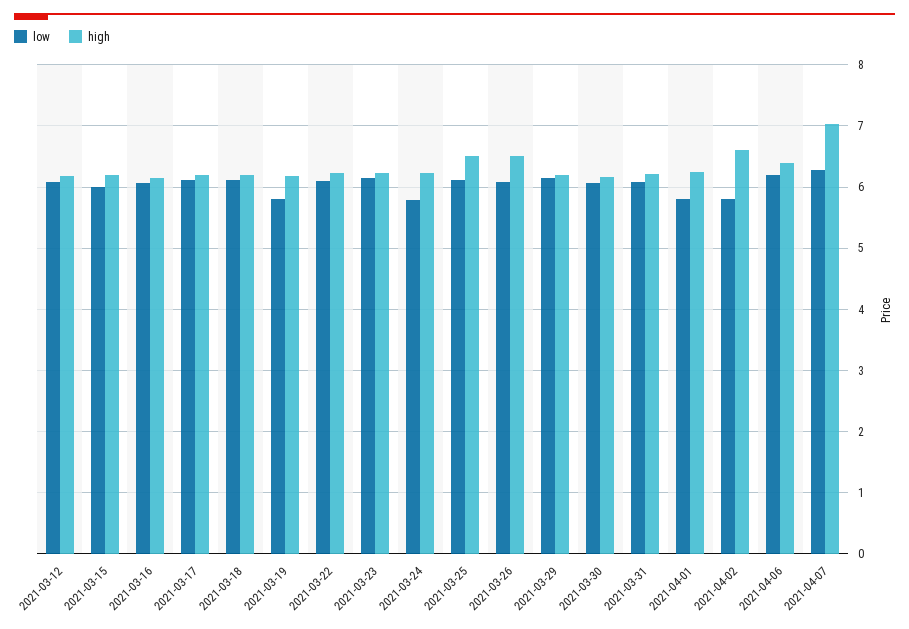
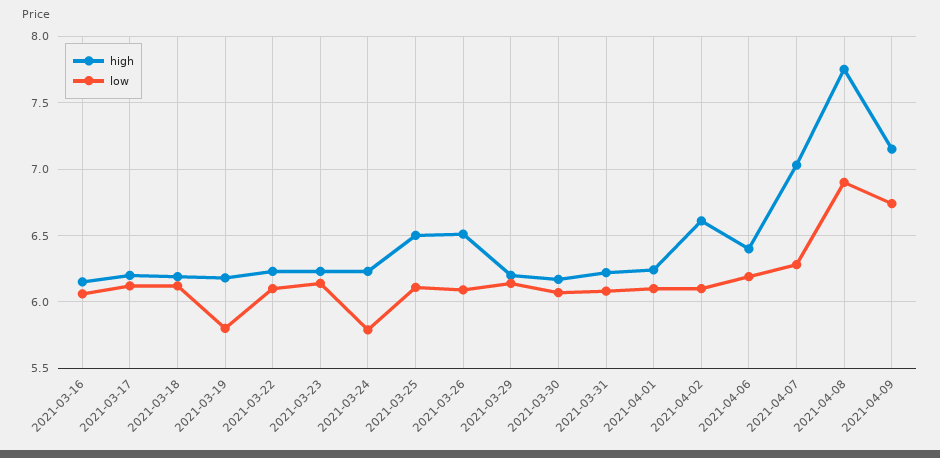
low, 2021-03-12: 6.1 -> none
high, 2021-03-12: 6.2 -> none
low, 2021-03-15: 6 -> none
high, 2021-03-15: 6.2 -> none
low, 2021-04-01: 5.8 -> 6.1
low, 2021-04-02: 5.8 -> 6.1
high, 2021-04-08: none -> 7.75
low, 2021-04-08: none -> 6.9
high, 2021-04-09: none -> 7.15
low, 2021-04-09: none -> 6.75

